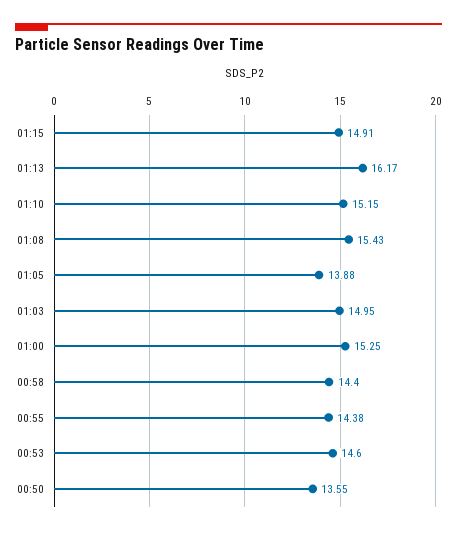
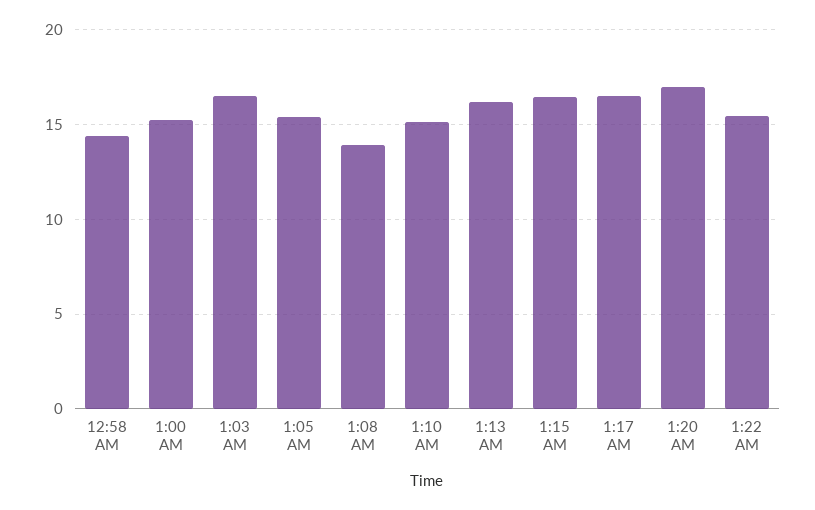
01:15: 14.91 -> 16.5
01:08: 15.43 -> 14
01:05: 13.88 -> 15.5
01:03: 14.95 -> 16.5
00:55: 14.38 -> none
00:53: 14.6 -> none
00:50: 13.55 -> none
1:17 AM: none -> 16.5
1:20 AM: none -> 17
1:22 AM: none -> 15.5

